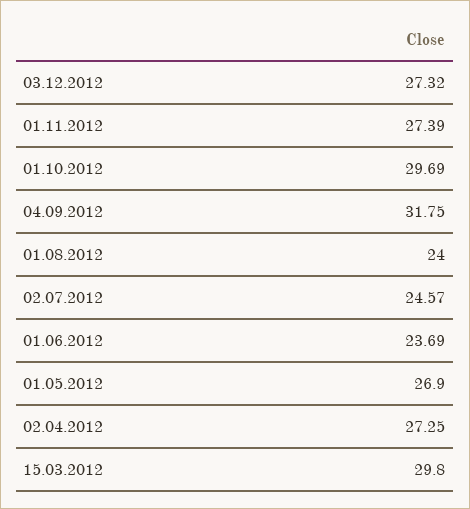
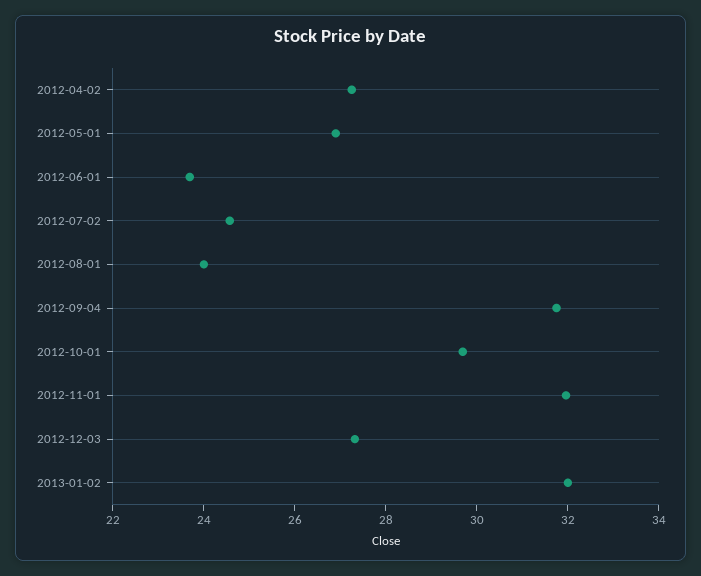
01.11.2012: 27.39 -> 32
15.03.2012: 29.8 -> none
2013-01-02: none -> 32

